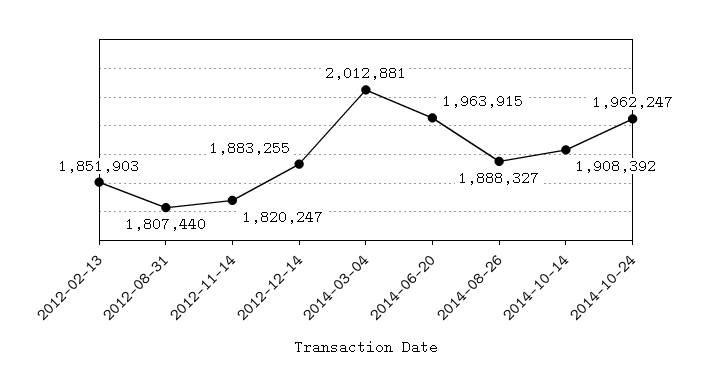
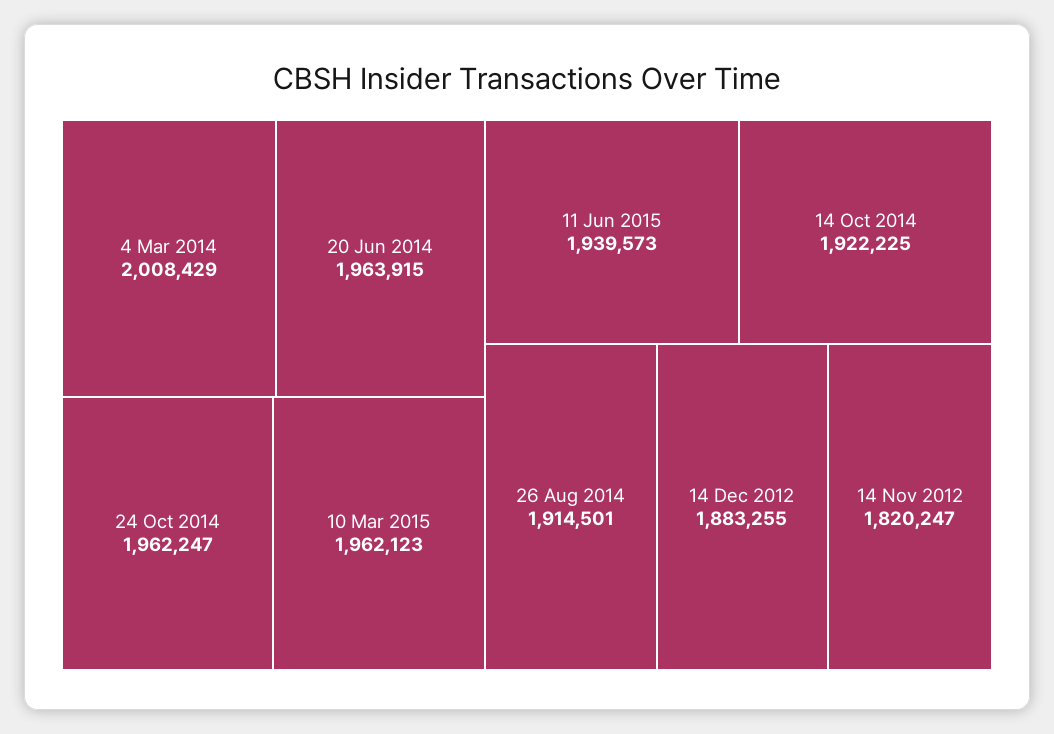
2012-02-13: 1851903 -> none
2012-08-31: 1807440 -> none
2014-03-04: 2012881 -> 2008429
2014-08-26: 1888327 -> 1914501
2014-10-14: 1908392 -> 1922225
10 Mar 2015: none -> 1962123
11 Jun 2015: none -> 1939573

